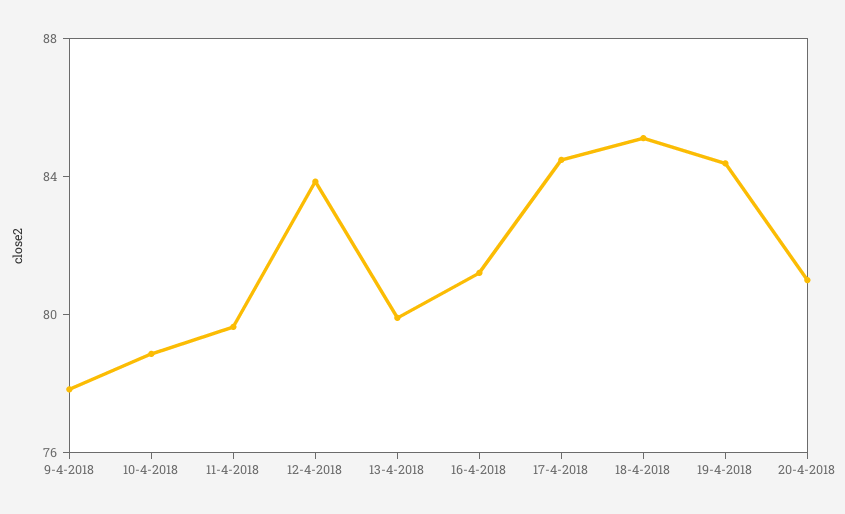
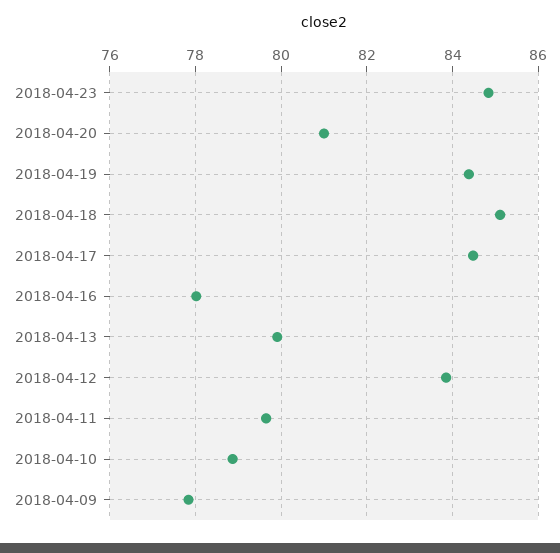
16-4-2018: 81 -> 78
2018-04-23: none -> 84.8

